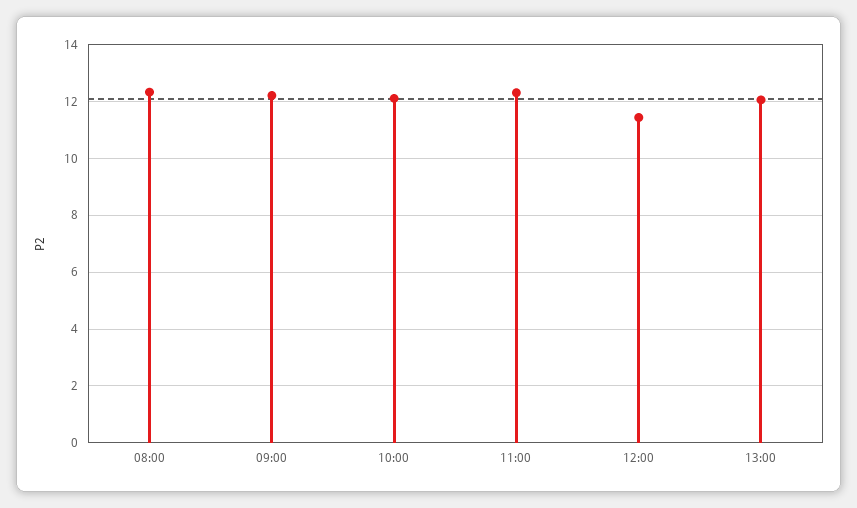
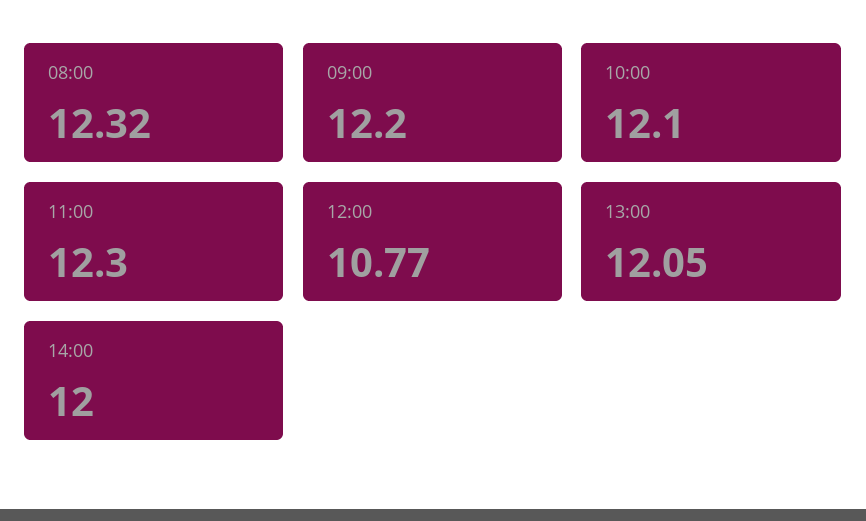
12:00: 11.5 -> 10.77
14:00: none -> 12

